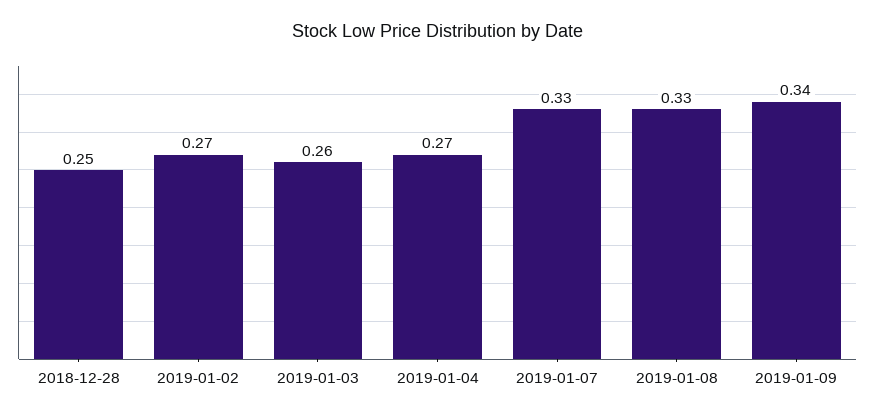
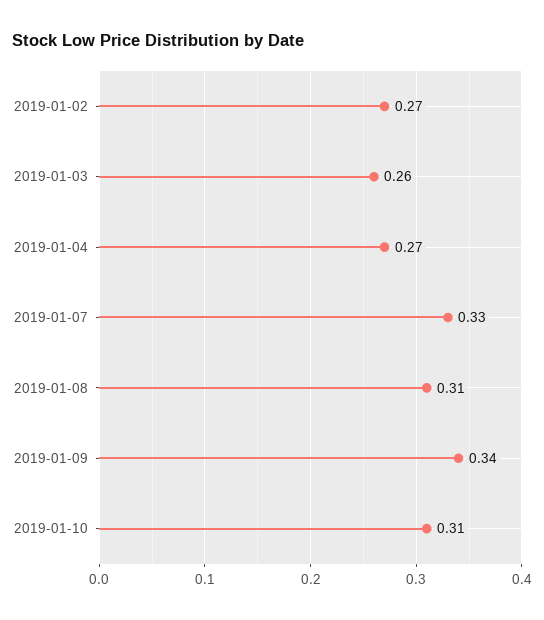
2018-12-28: 0.25 -> none
2019-01-08: 0.33 -> 0.31
2019-01-10: none -> 0.31

